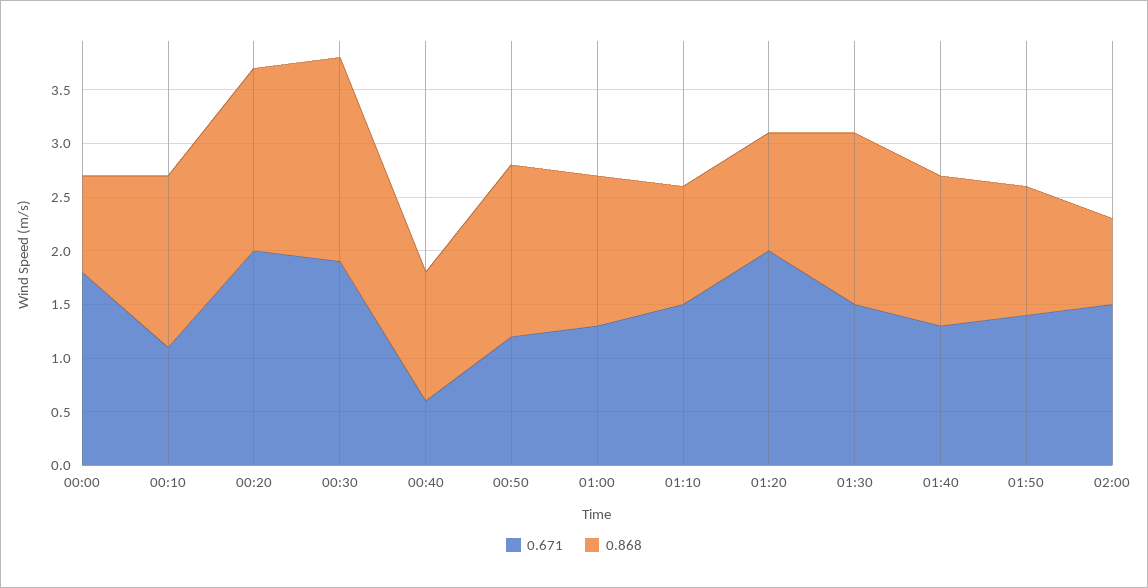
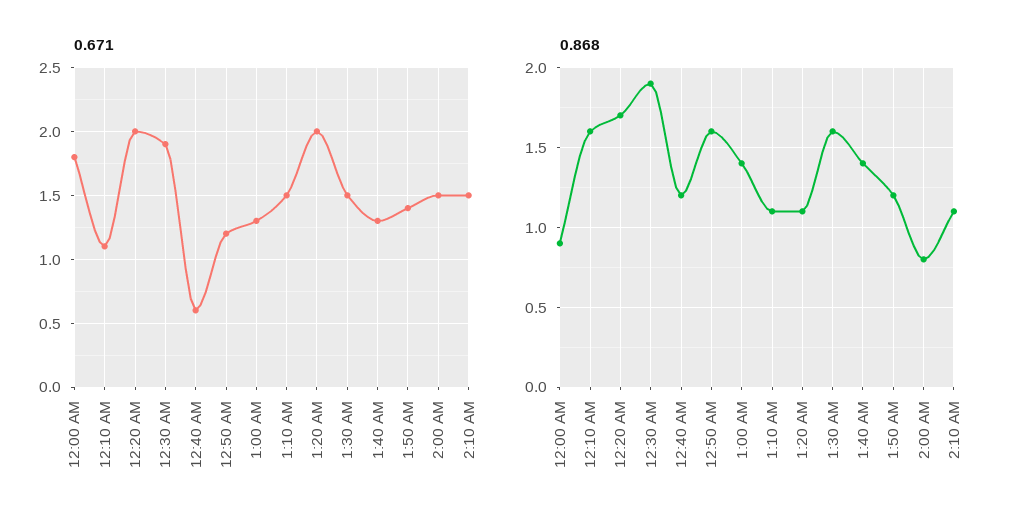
0.671, 2:10 AM: none -> 1.5
0.868, 2:10 AM: none -> 1.1

